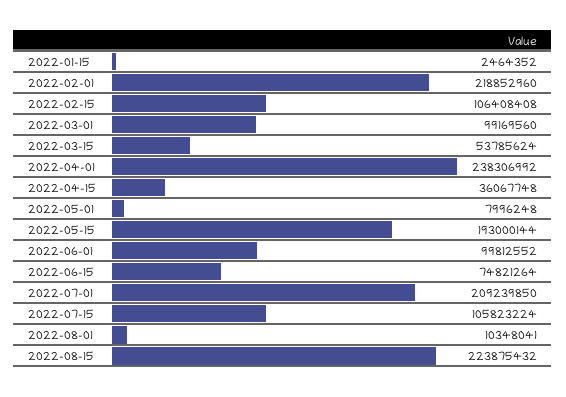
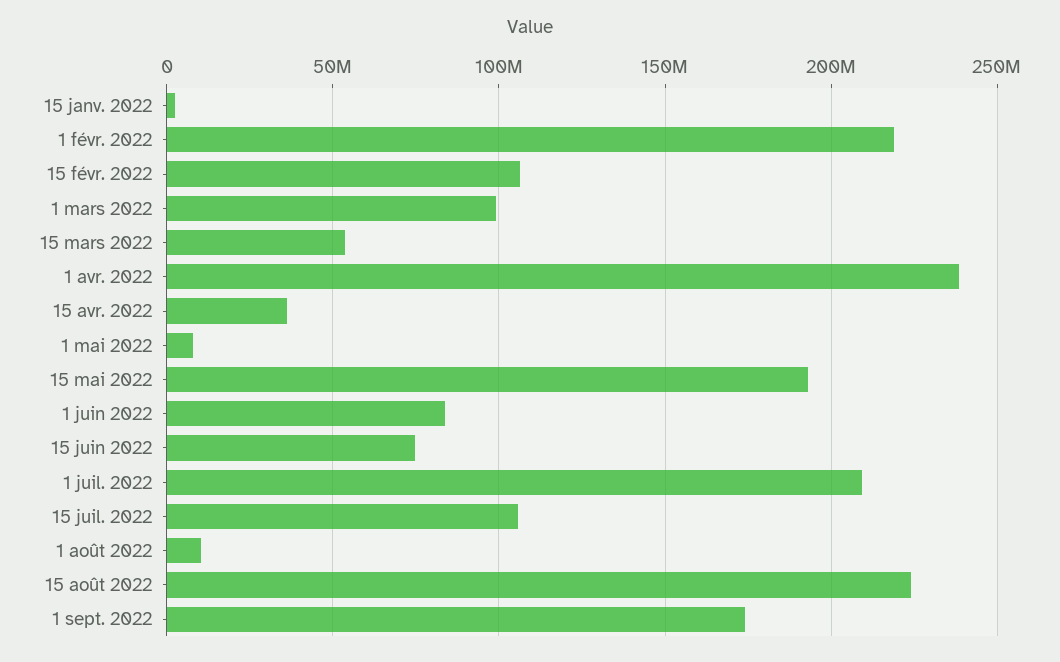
2022-06-01: 99812552 -> 85000000
1 sept. 2022: none -> 175000000

